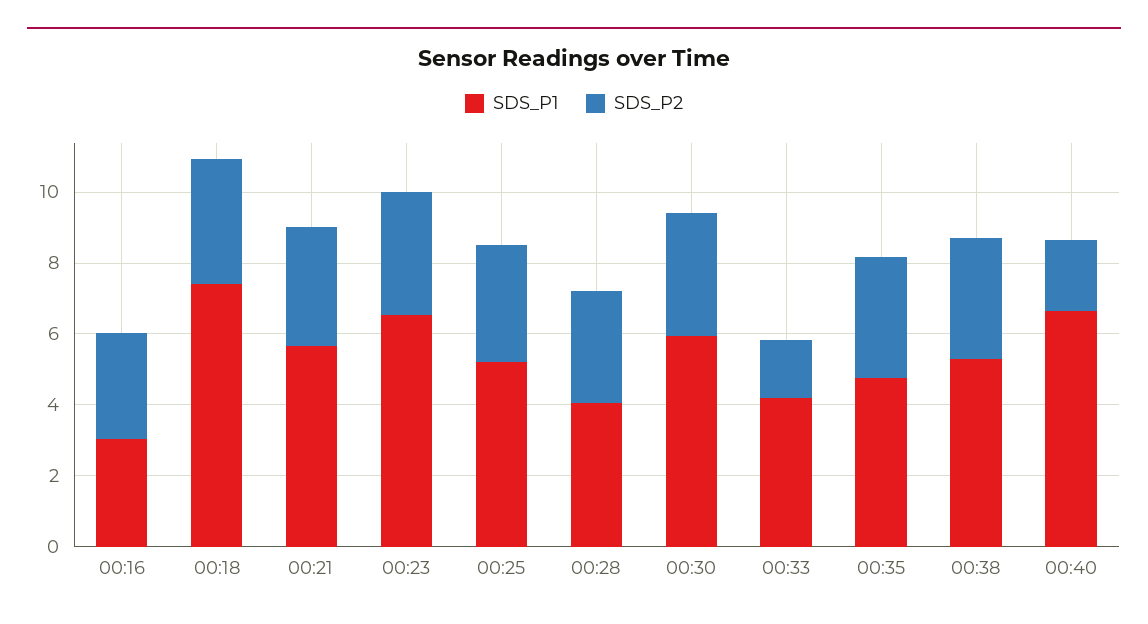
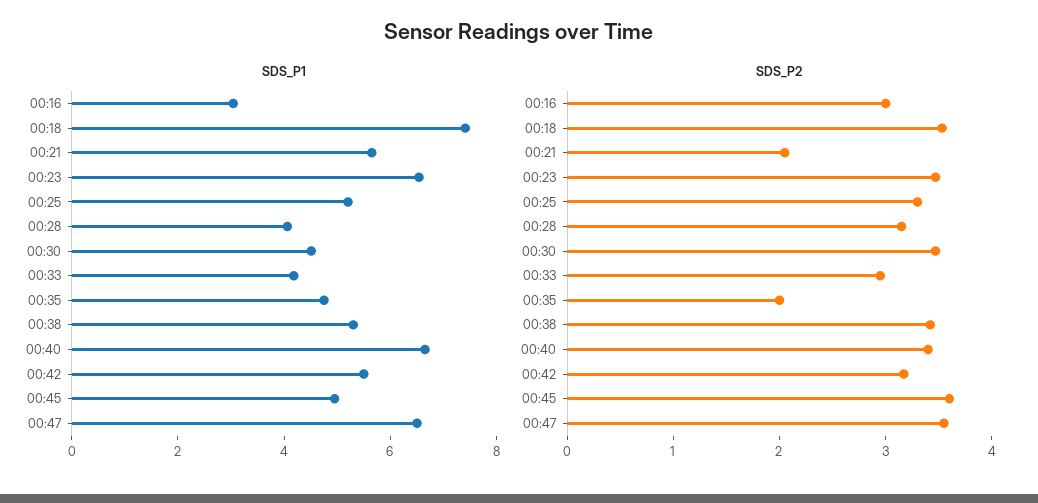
SDS_P2, 00:21: 3.5 -> 2
SDS_P1, 00:30: 6 -> 4.5
SDS_P2, 00:33: 1.5 -> 3
SDS_P2, 00:35: 3.5 -> 2
SDS_P2, 00:40: 2 -> 3.4
SDS_P1, 00:42: none -> 5.5
SDS_P1, 00:45: none -> 5
SDS_P1, 00:47: none -> 6.5
SDS_P2, 00:42: none -> 3.2
SDS_P2, 00:45: none -> 3.6
SDS_P2, 00:47: none -> 3.6

